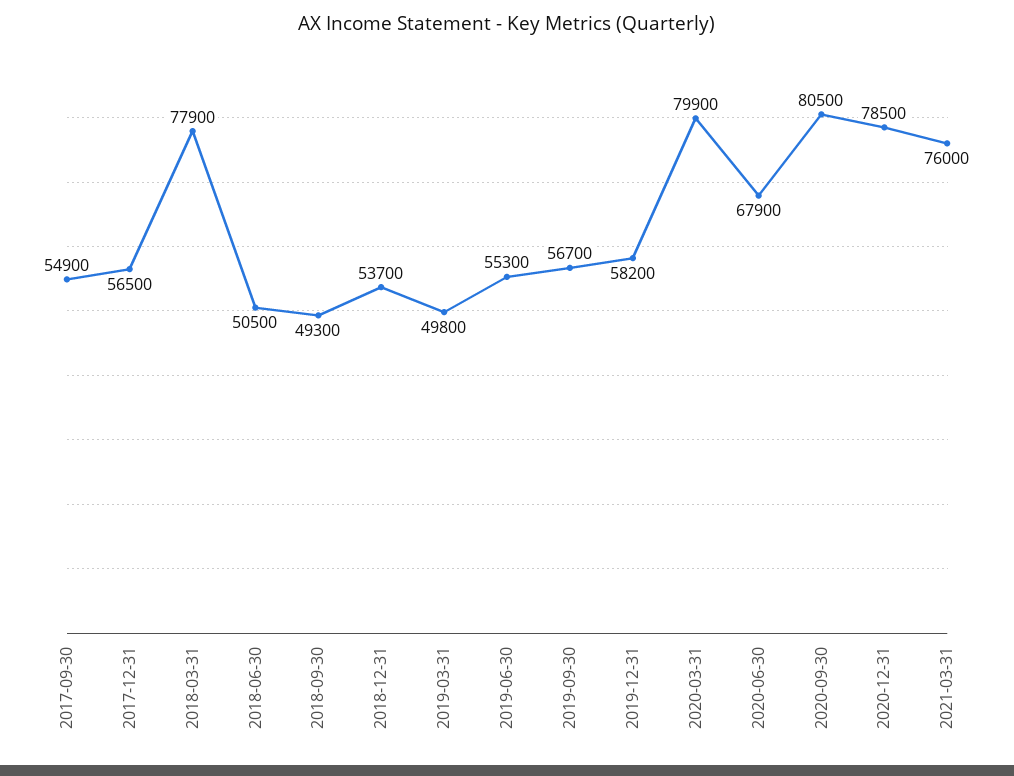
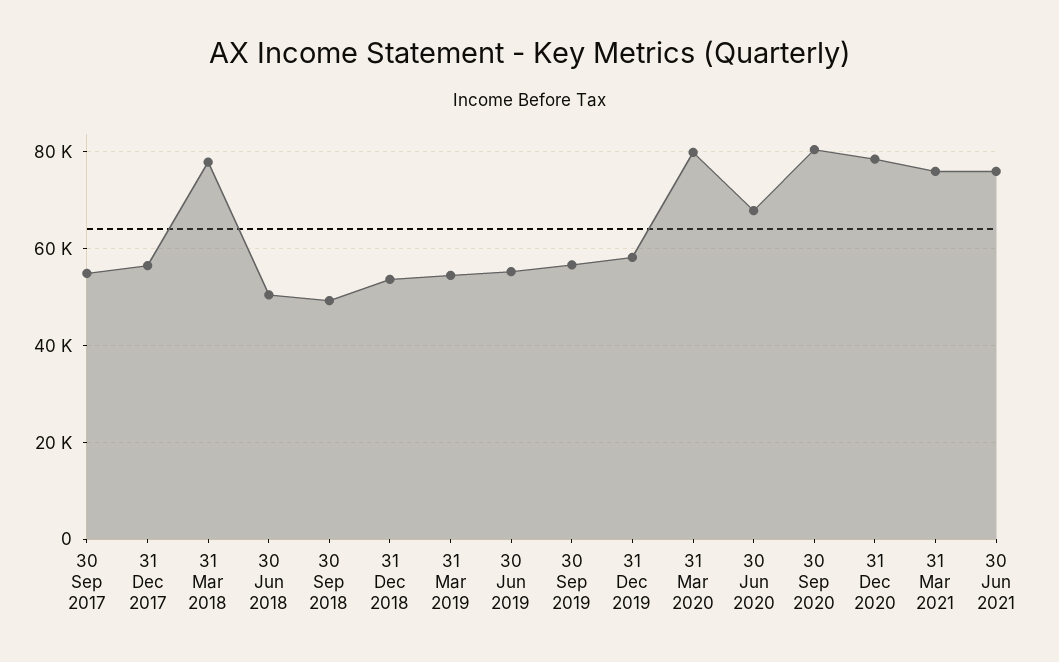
2019-03-31: 49800 -> 54000
30 Jun 2021: none -> 76000

